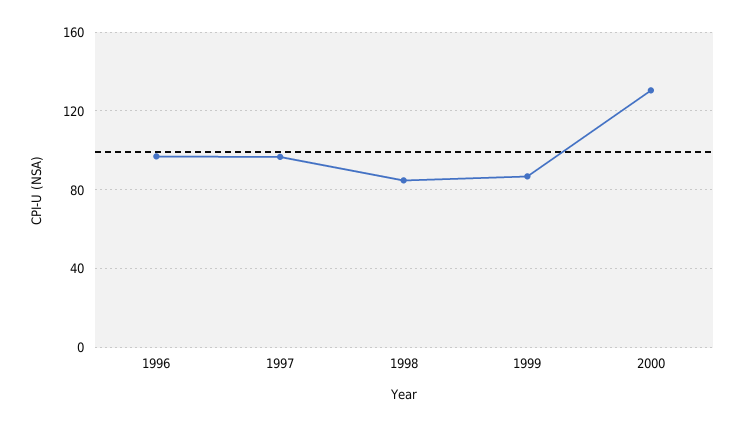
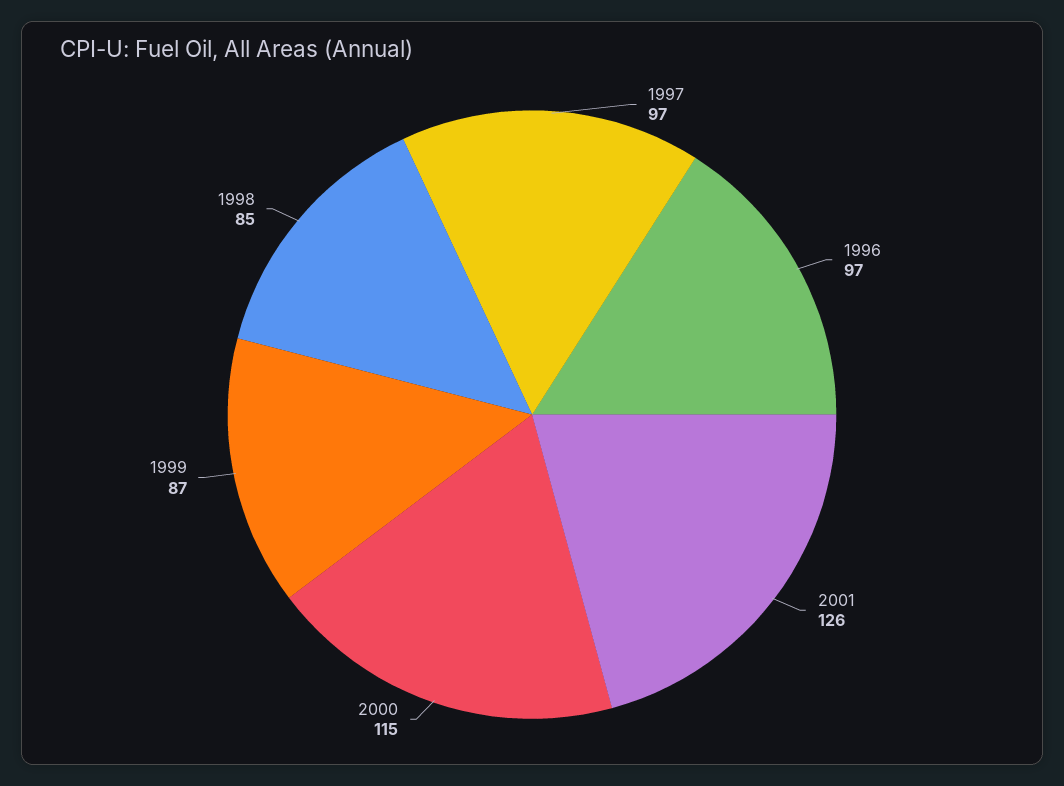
2000: 130 -> 115
2001: none -> 126

